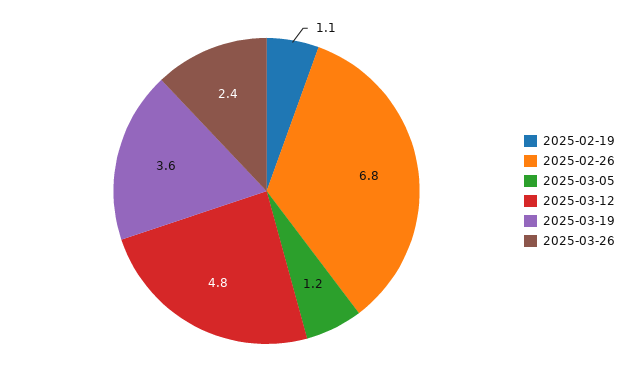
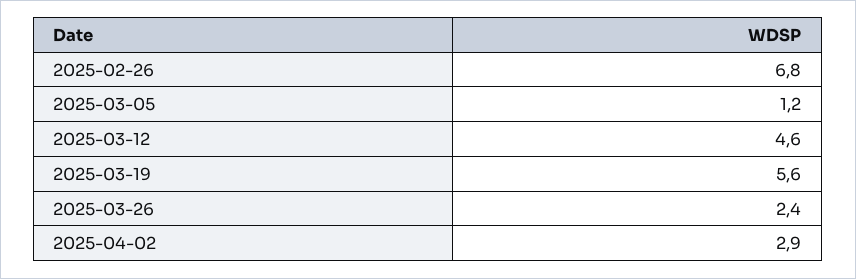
2025-02-19: 1.1 -> none
2025-03-12: 4.8 -> 4.6
2025-03-19: 3.6 -> 5.6
2025-04-02: none -> 2.9

